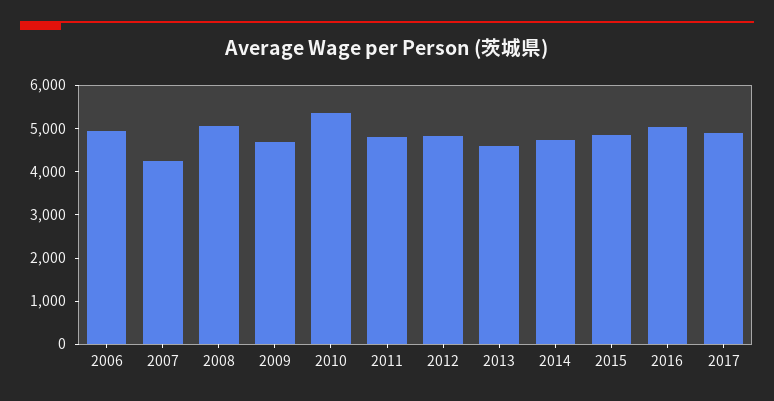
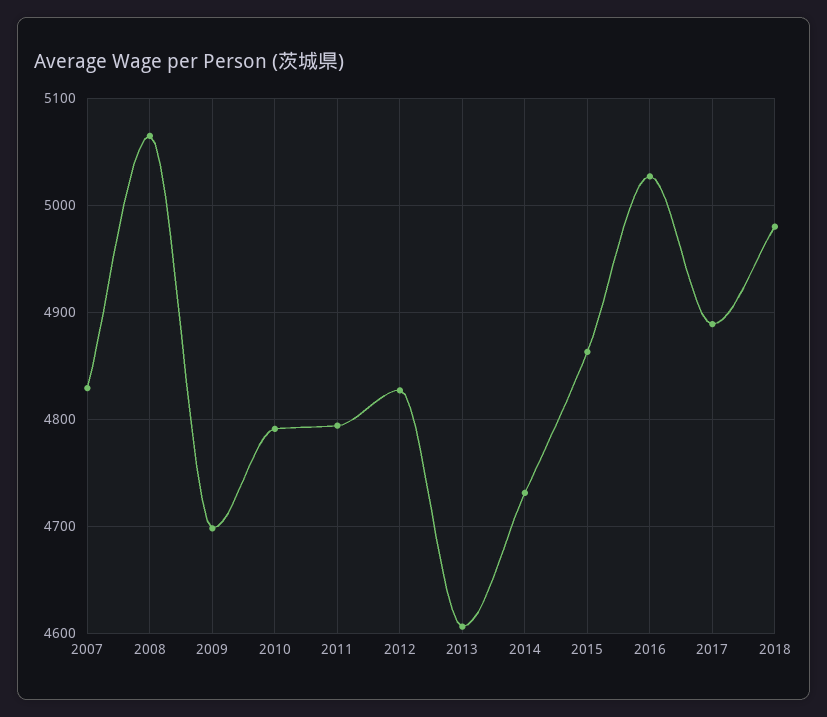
2006: 5000 -> none
2007: 4200 -> 4830
2010: 5400 -> 4790
2018: none -> 4980

